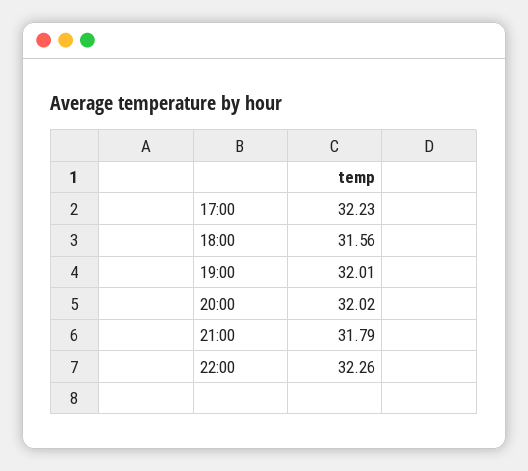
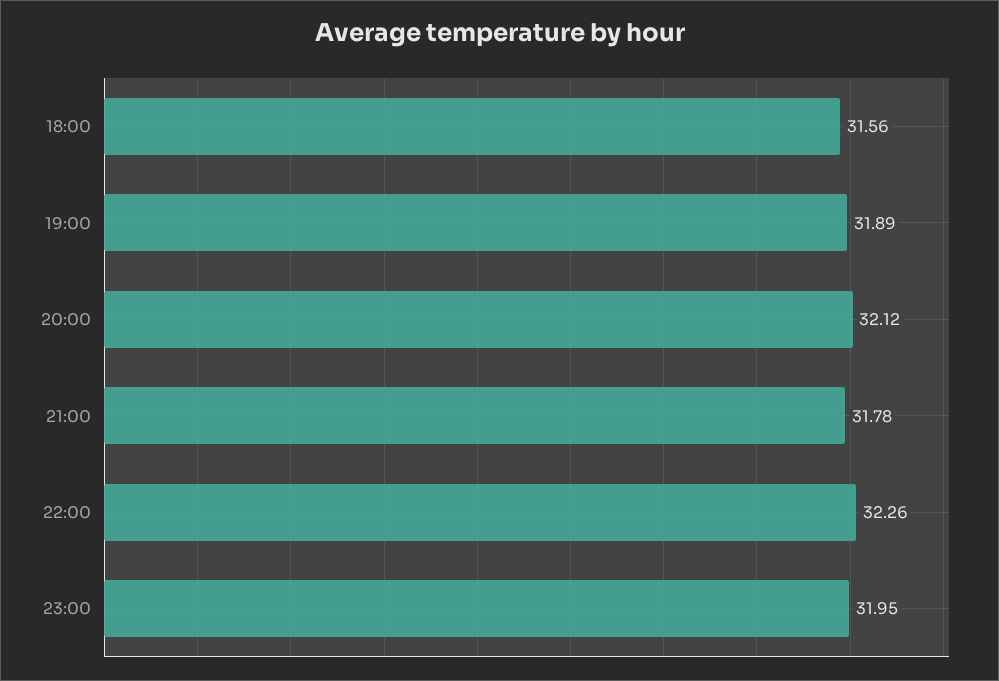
17:00: 32.23 -> none
19:00: 32.01 -> 31.89
20:00: 32.02 -> 32.12
21:00: 31.79 -> 31.78
23:00: none -> 31.95

